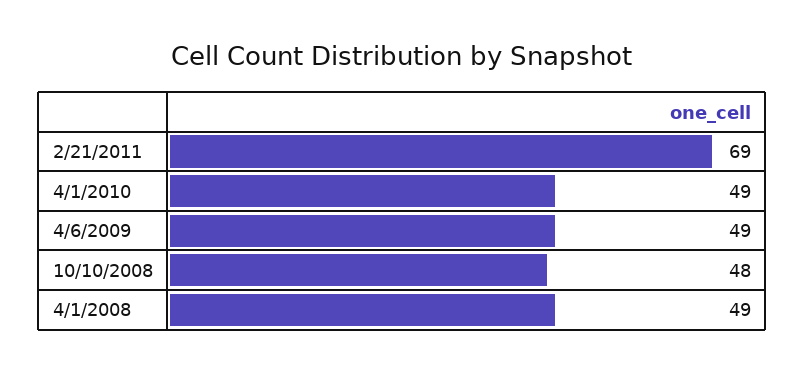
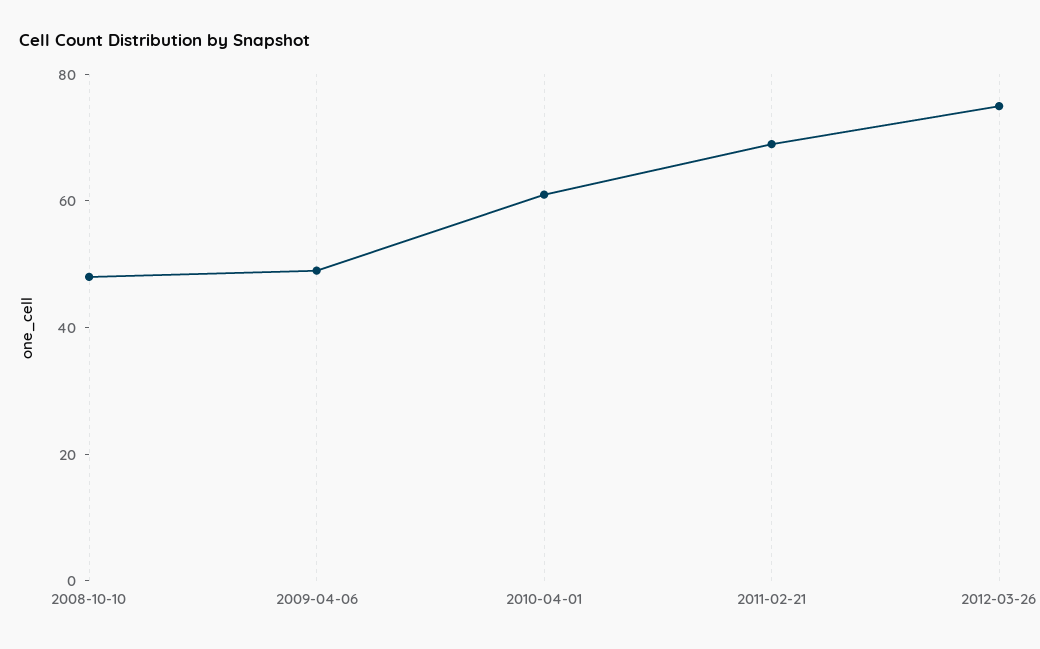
4/1/2010: 49 -> 60
4/1/2008: 49 -> none
2012-03-26: none -> 75

